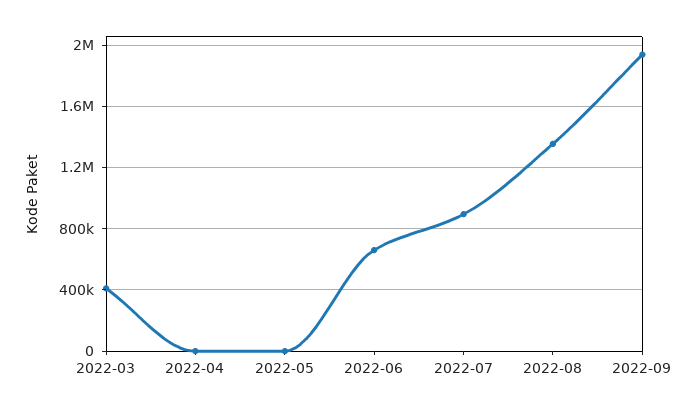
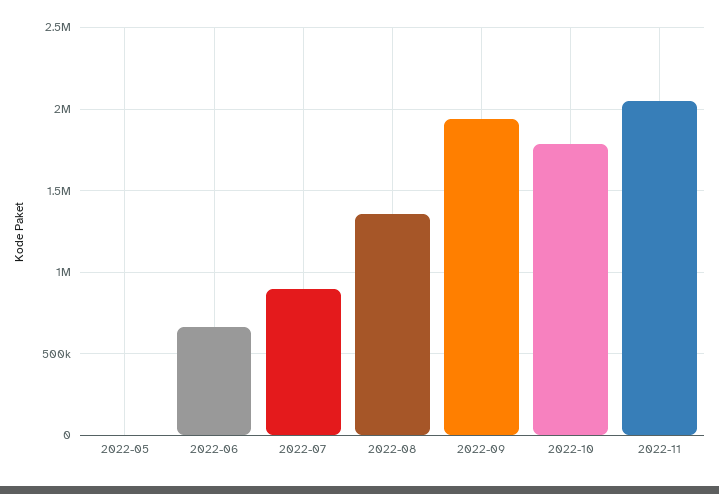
2022-03: 400000 -> none
2022-04: 0 -> none
2022-10: none -> 1800000
2022-11: none -> 2050000

